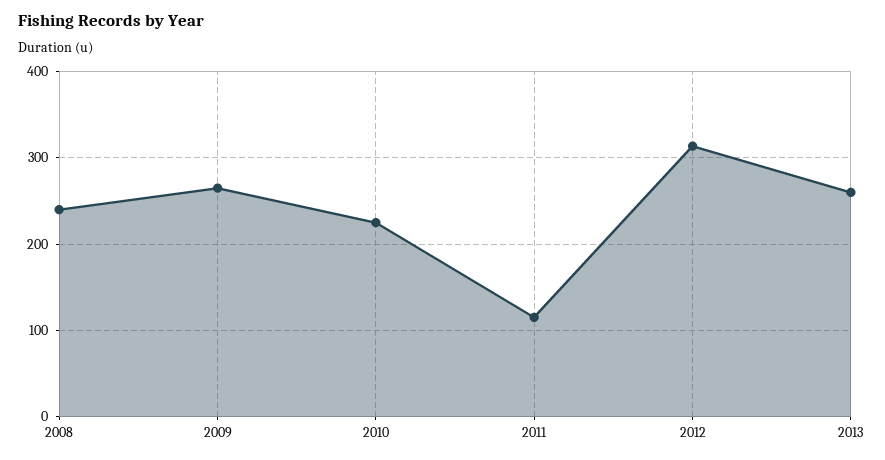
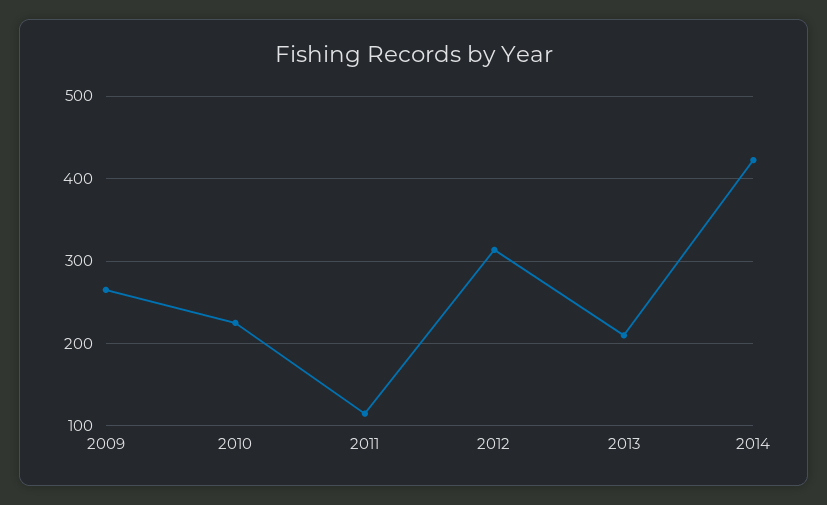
2008: 240 -> none
2013: 260 -> 210
2014: none -> 420

